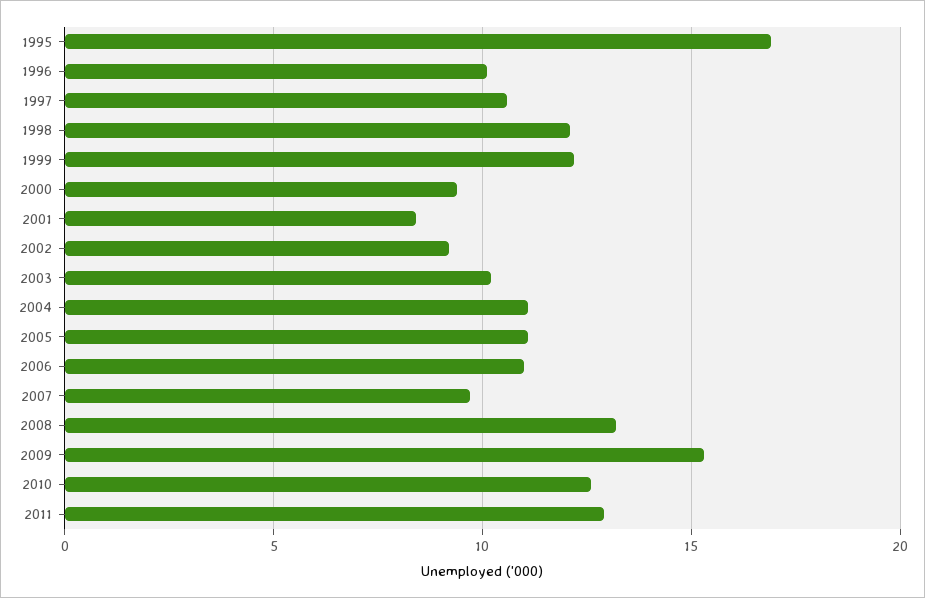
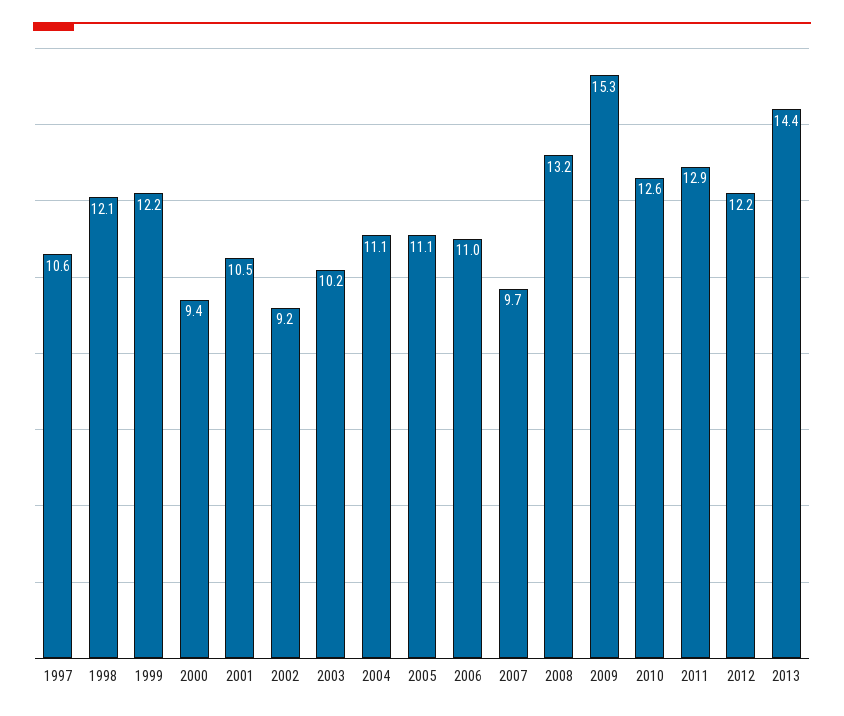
1995: 17 -> none
1996: 10 -> none
2001: 8.5 -> 10.5
2012: none -> 12.2
2013: none -> 14.4

